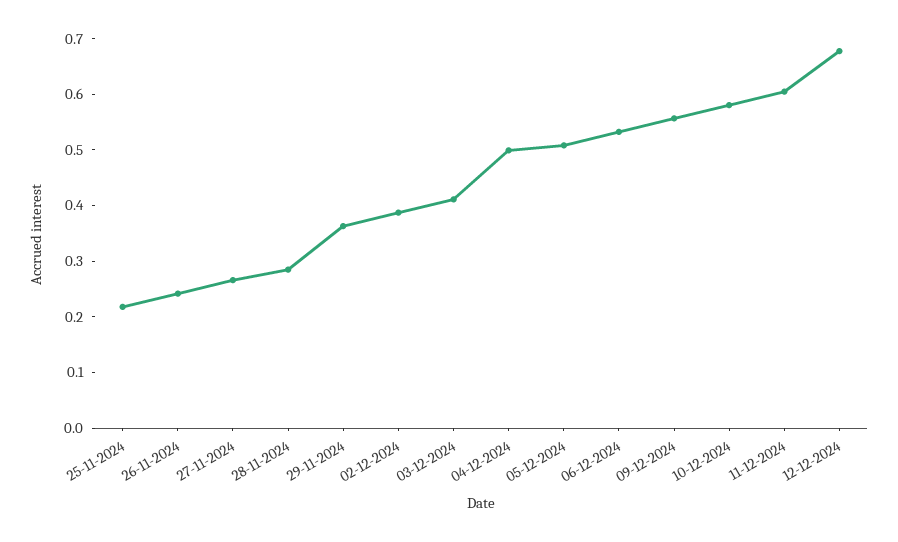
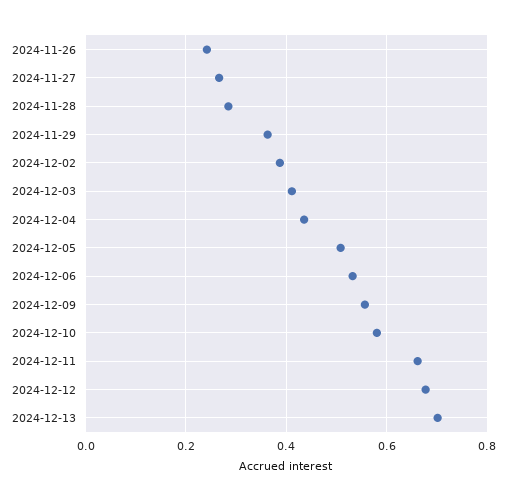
25-11-2024: 0.22 -> none
04-12-2024: 0.5 -> 0.44
11-12-2024: 0.6 -> 0.66
2024-12-13: none -> 0.7

